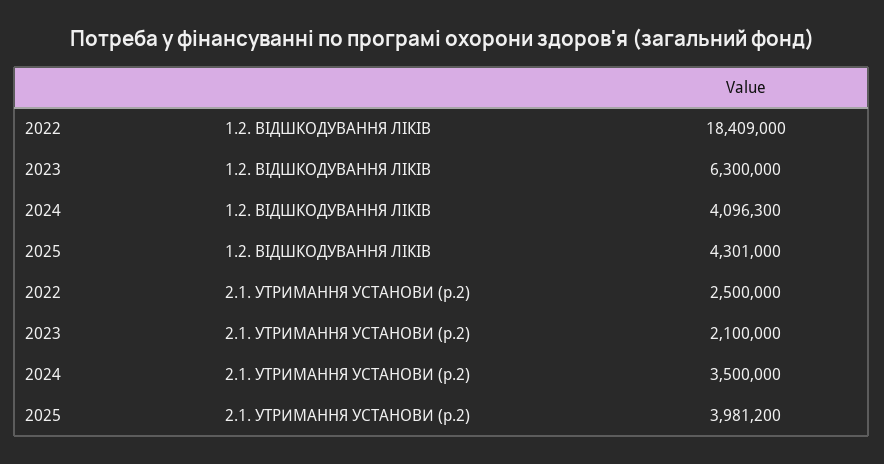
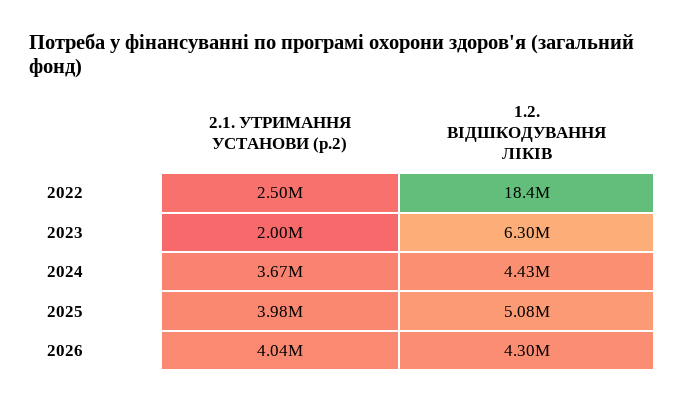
2024, 1.2. ВІДШКОДУВАННЯ ЛІКІВ: 4096300 -> 4430000
2025, 1.2. ВІДШКОДУВАННЯ ЛІКІВ: 4301000 -> 5080000
2023, 2.1. УТРИМАННЯ УСТАНОВИ (р.2): 2100000 -> 2000000
2024, 2.1. УТРИМАННЯ УСТАНОВИ (р.2): 3500000 -> 3670000
2026, 2.1. УТРИМАННЯ УСТАНОВИ (р.2): none -> 4040000
2026, 1.2. ВІДШКОДУВАННЯ ЛІКІВ: none -> 4300000

